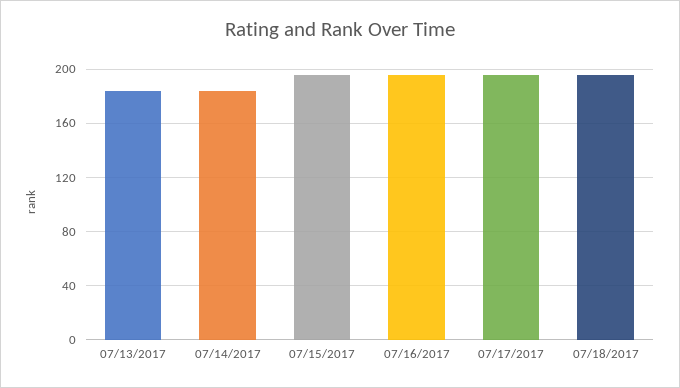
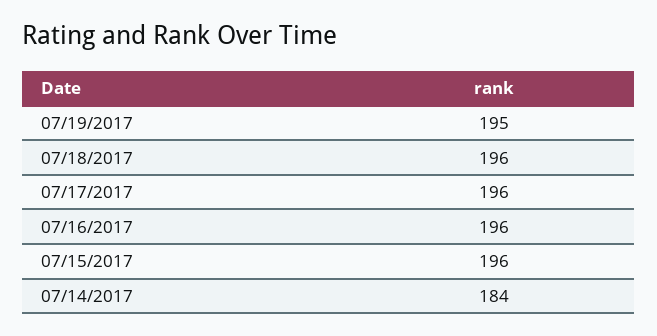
07/13/2017: 185 -> none
07/19/2017: none -> 195

